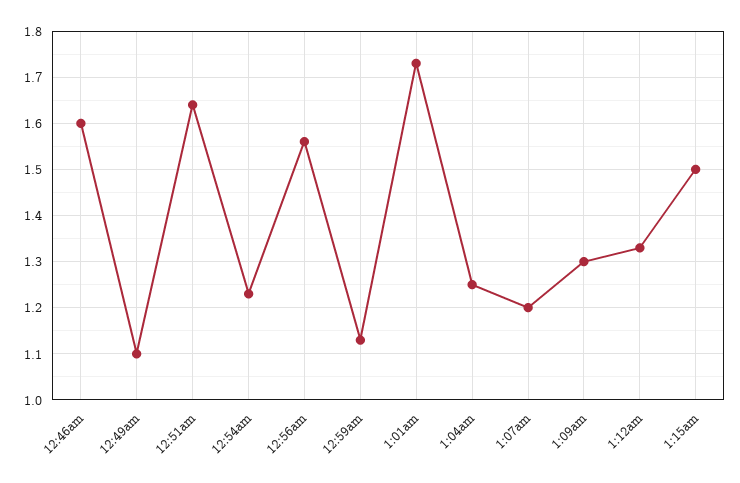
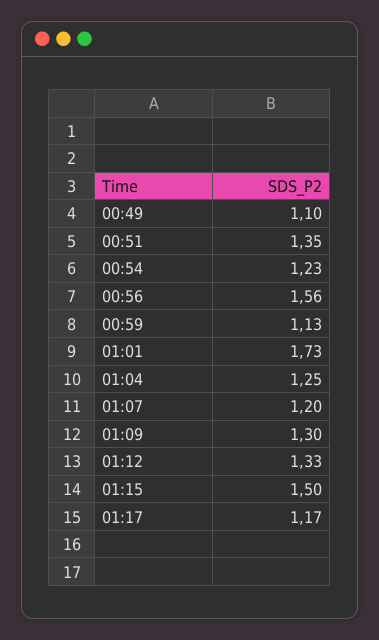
12:46am: 1.6 -> none
12:51am: 1.65 -> 1.35
01:17: none -> 1.17

